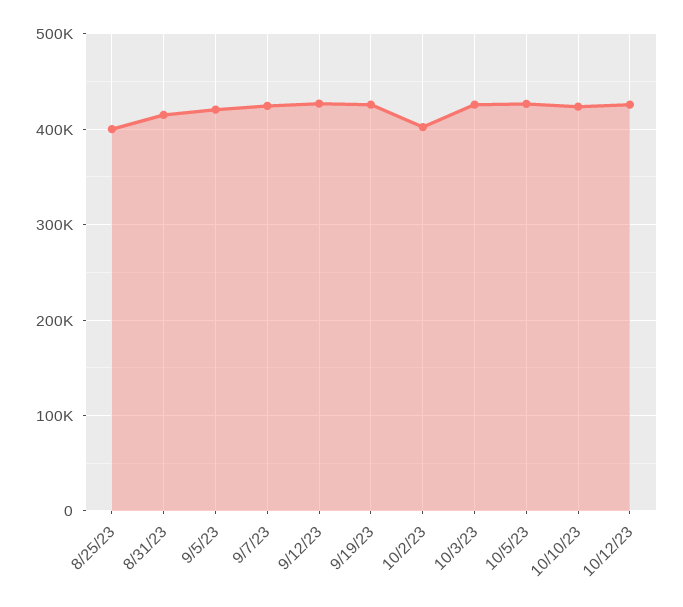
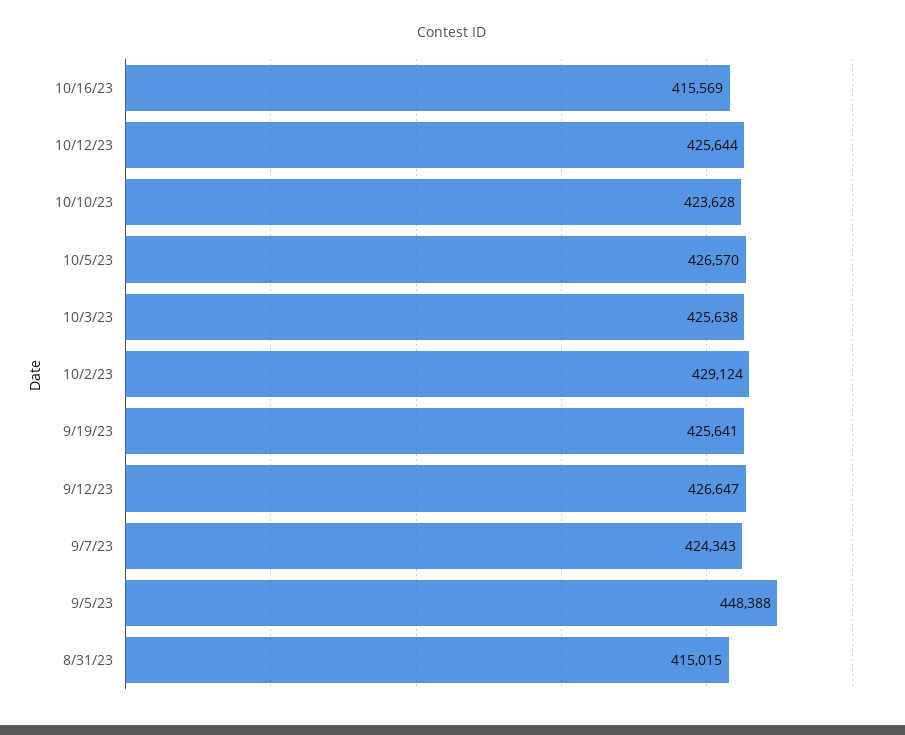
8/25/23: 400000 -> none
9/5/23: 420000 -> 448388
10/2/23: 400000 -> 429124
10/16/23: none -> 415569

